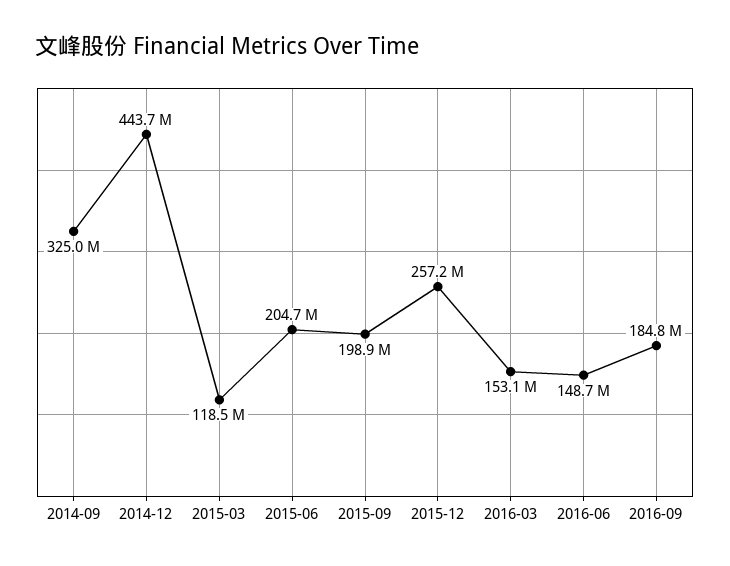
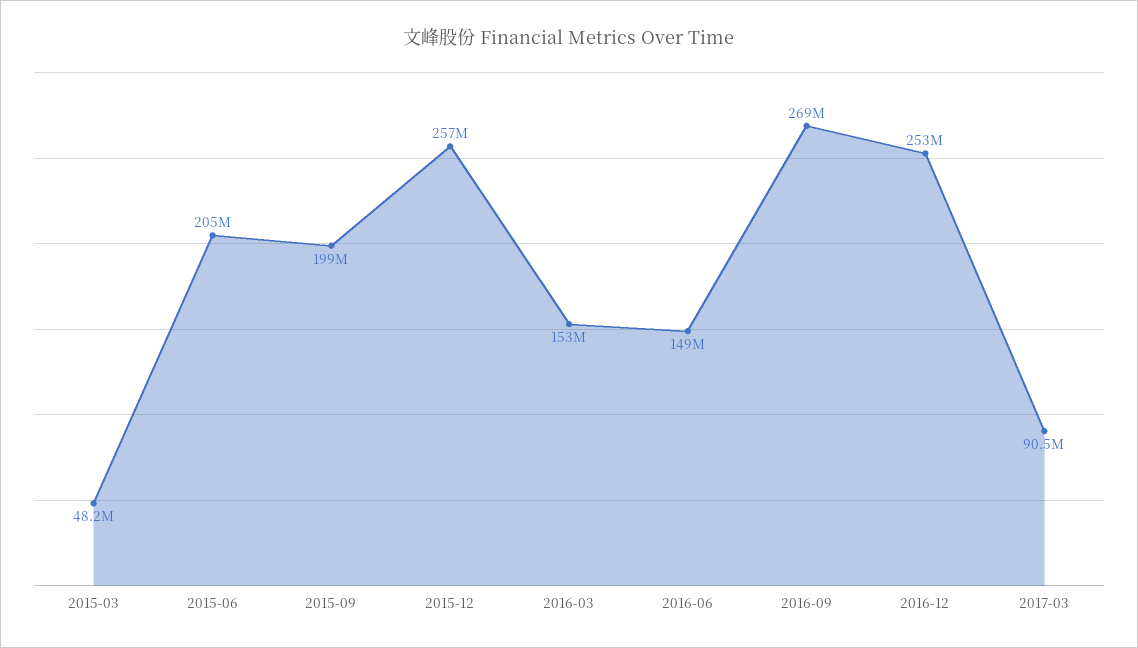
2014-09: 325000000 -> none
2014-12: 443700000 -> none
2015-03: 118500000 -> 48200000
2016-09: 184800000 -> 269000000
2016-12: none -> 253000000
2017-03: none -> 90500000

